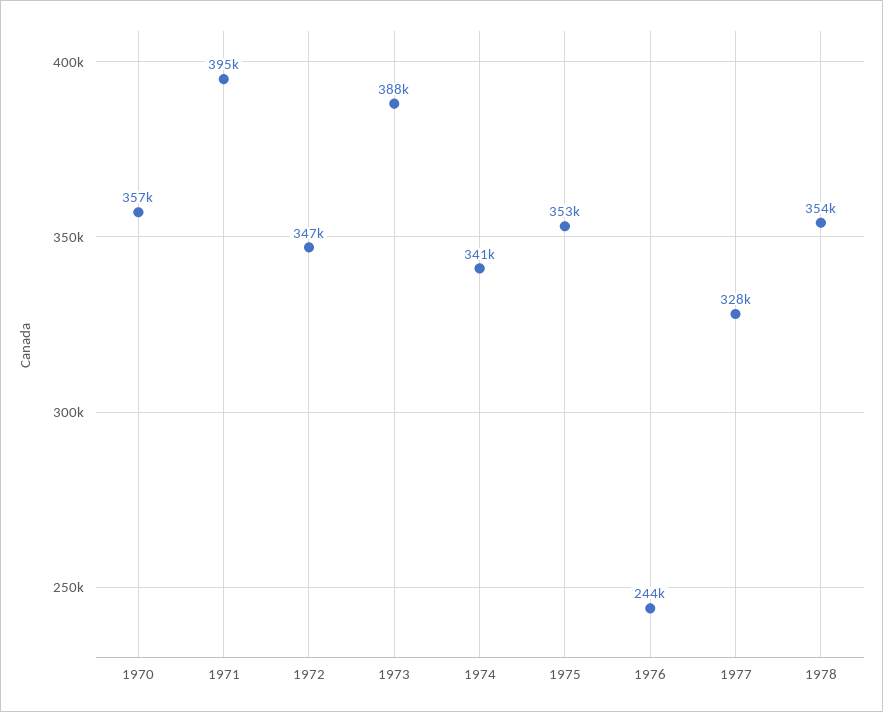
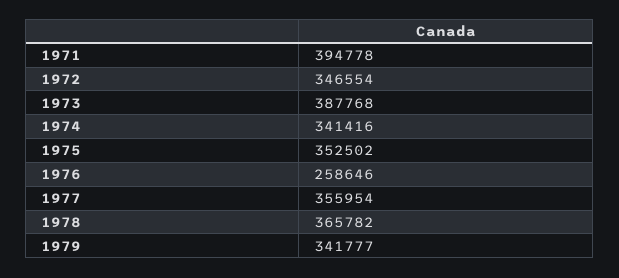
1970: 357000 -> none
1976: 244000 -> 258646
1977: 328000 -> 355954
1978: 354000 -> 365782
1979: none -> 341777

